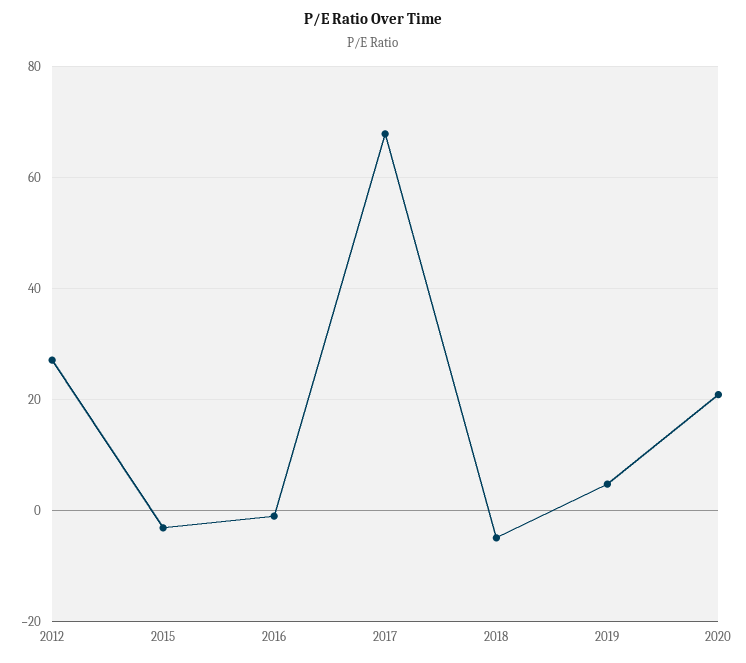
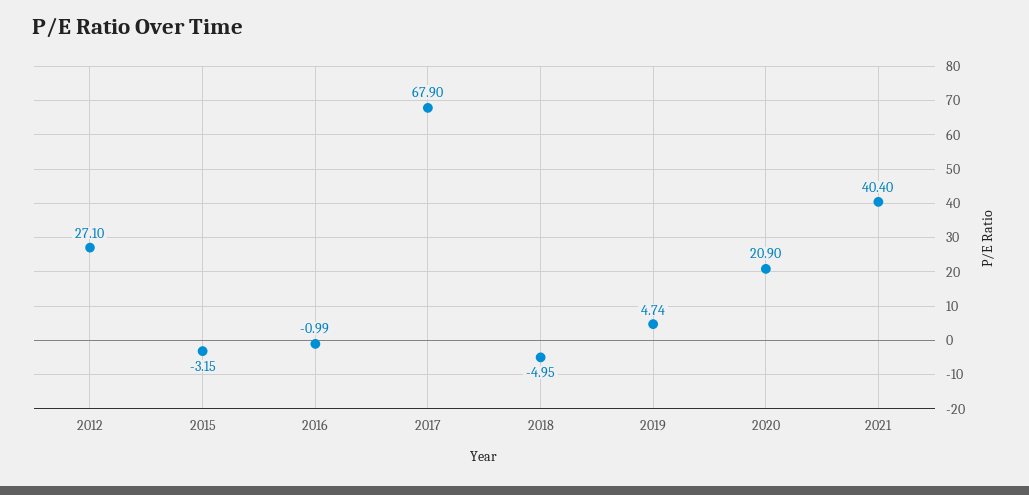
2021: none -> 40.4

